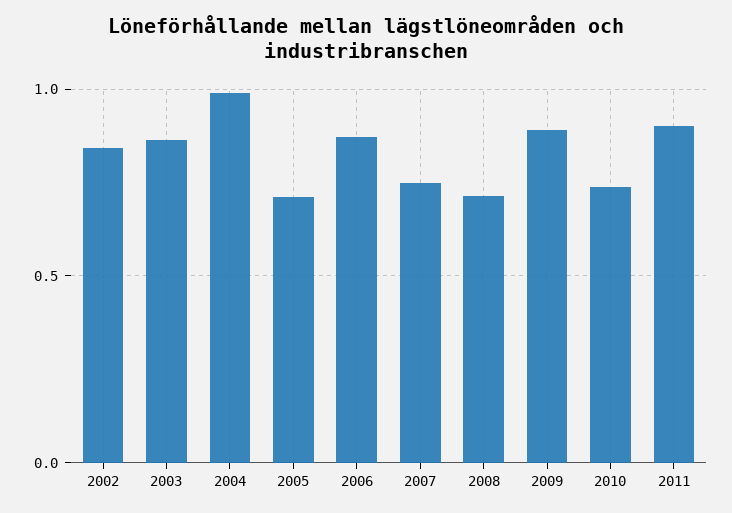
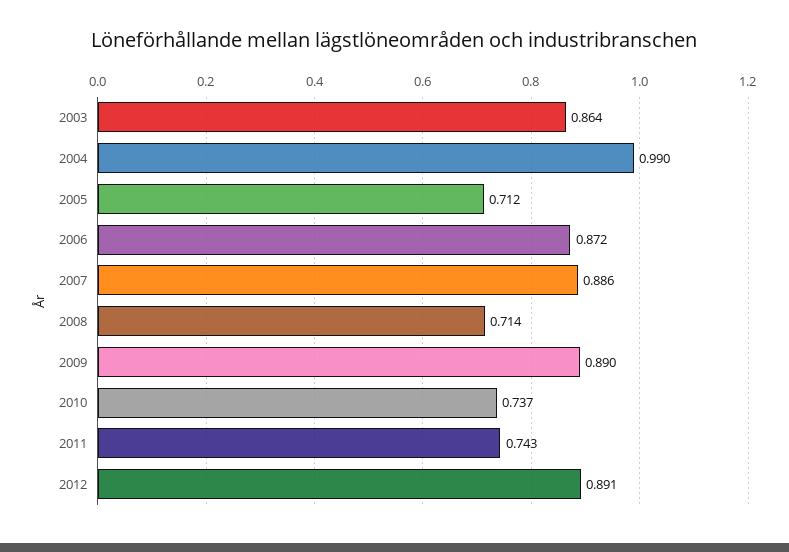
2002: 0.85 -> none
2007: 0.75 -> 0.886
2011: 0.9 -> 0.743
2012: none -> 0.891

